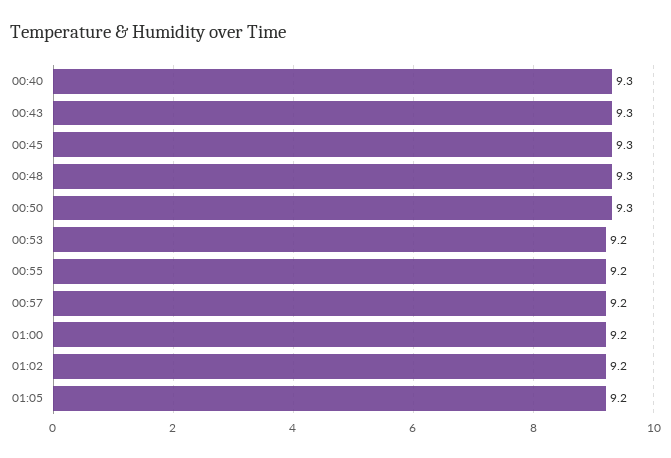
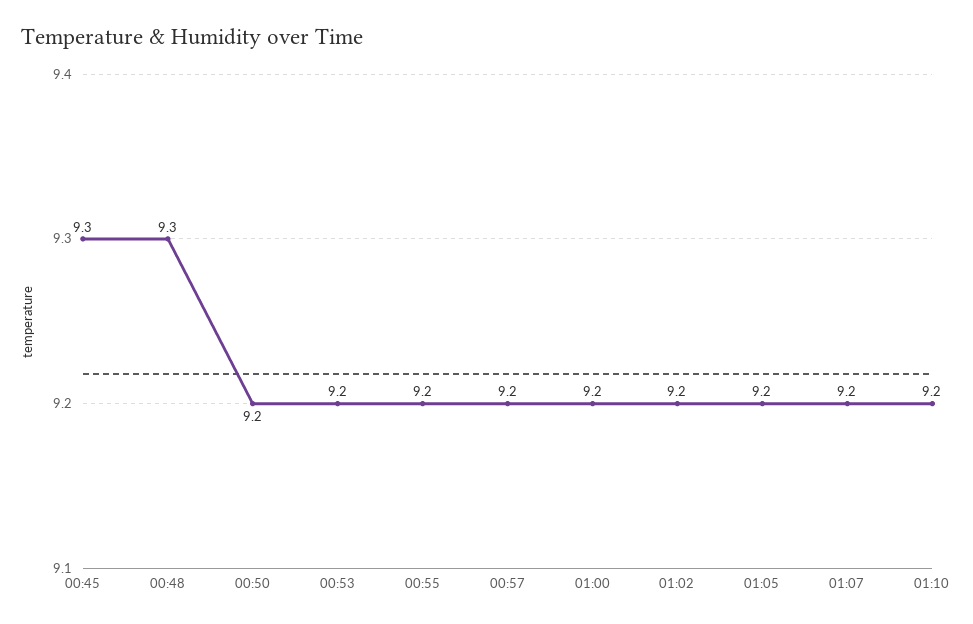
00:40: 9.3 -> none
00:43: 9.3 -> none
00:50: 9.3 -> 9.2
01:07: none -> 9.2
01:10: none -> 9.2

